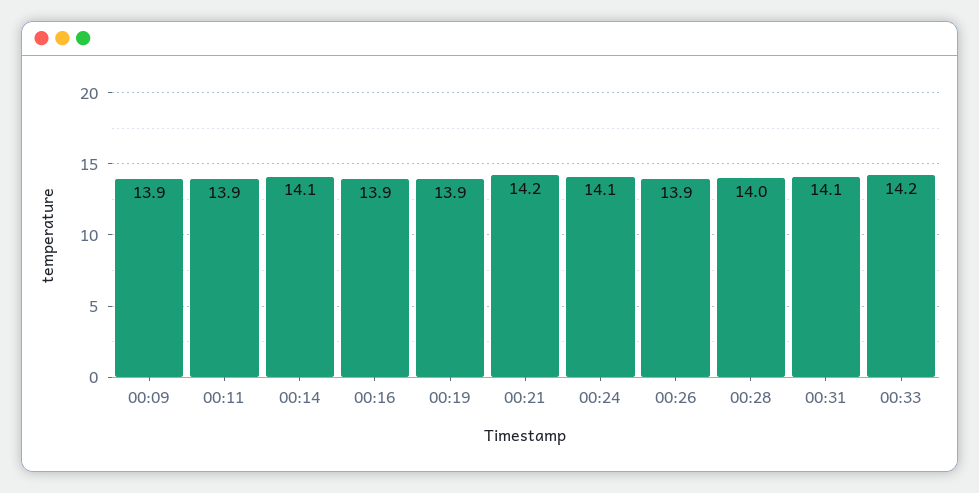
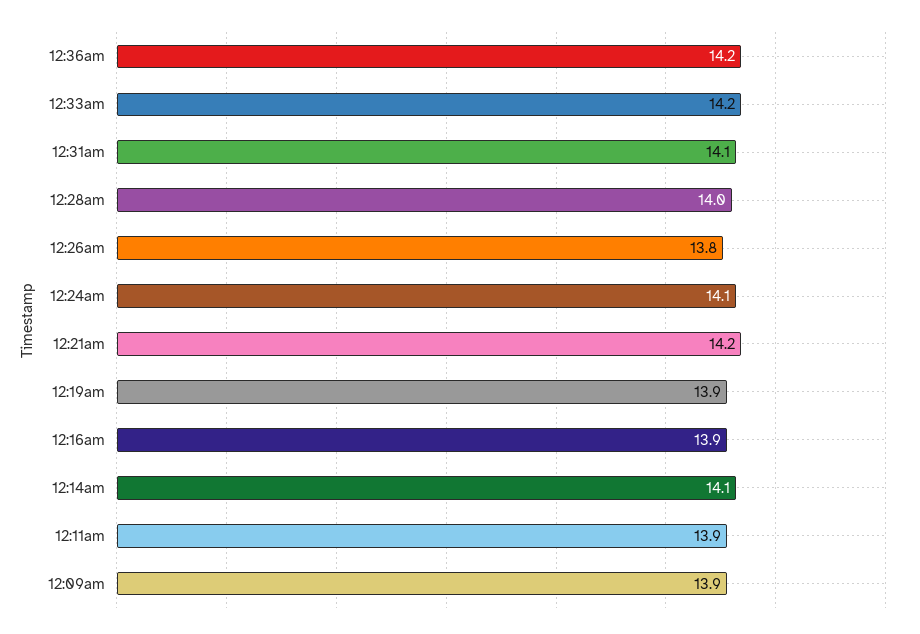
00:26: 13.9 -> 13.8
12:36am: none -> 14.2

